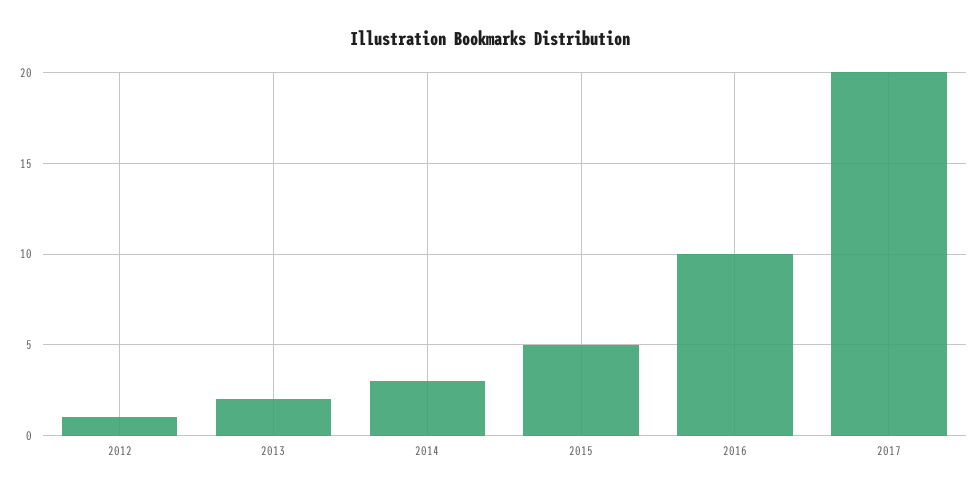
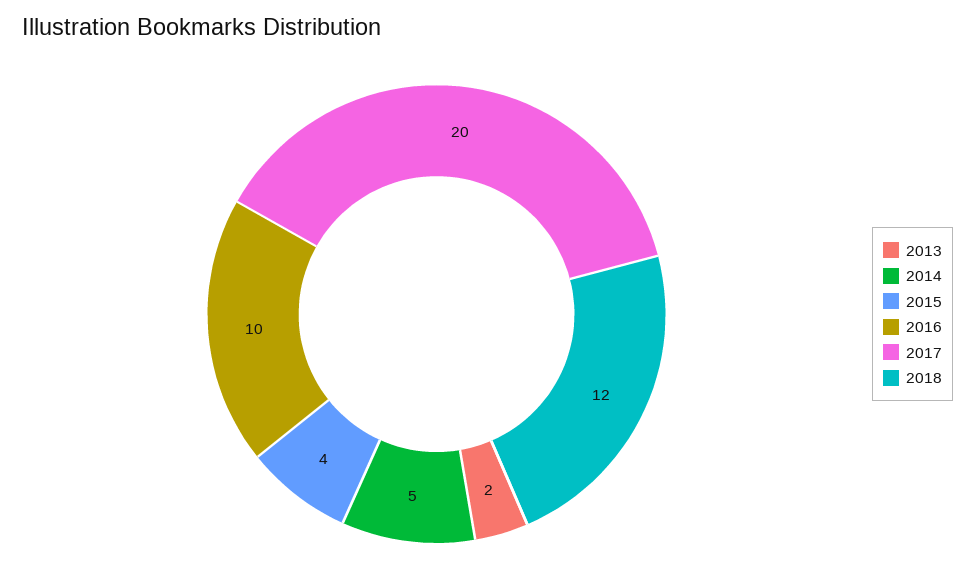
2012: 1 -> none
2014: 3 -> 5
2015: 5 -> 4
2018: none -> 12

